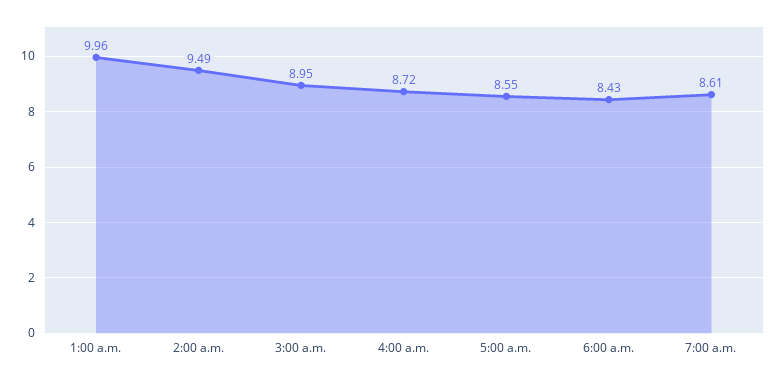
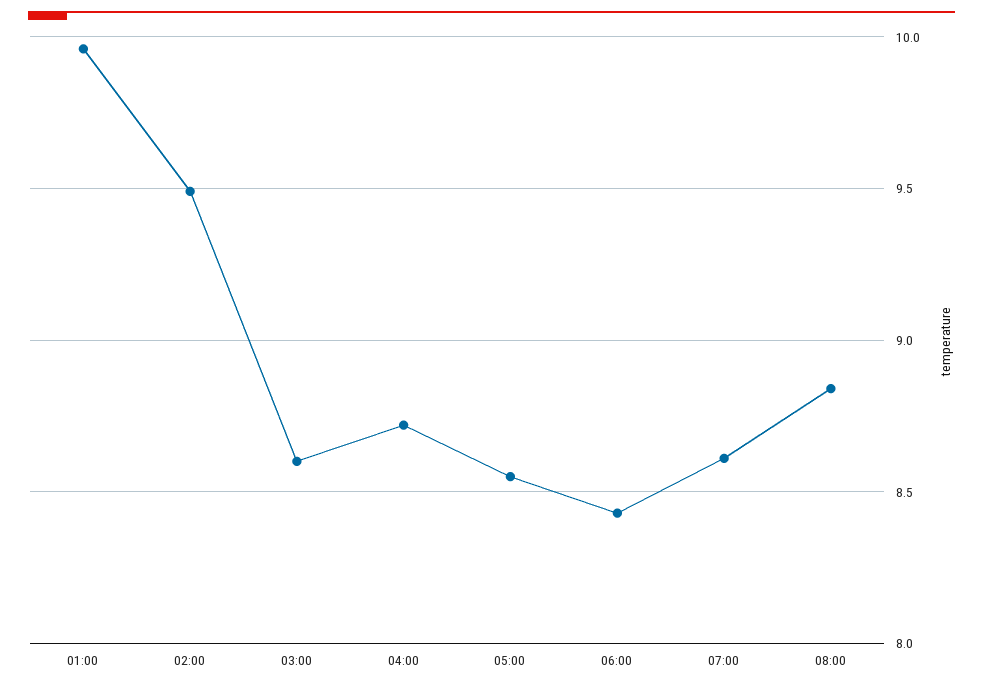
3:00 a.m.: 8.95 -> 8.6
08:00: none -> 8.85

